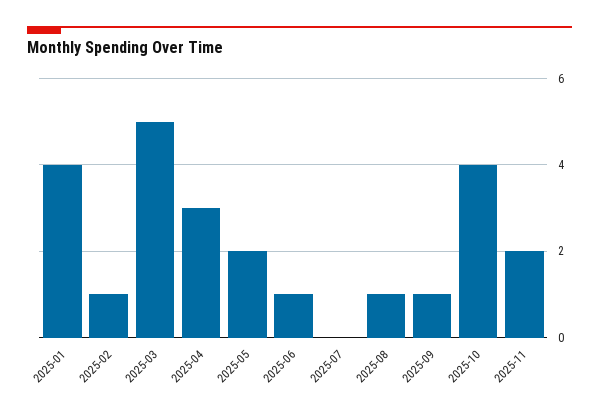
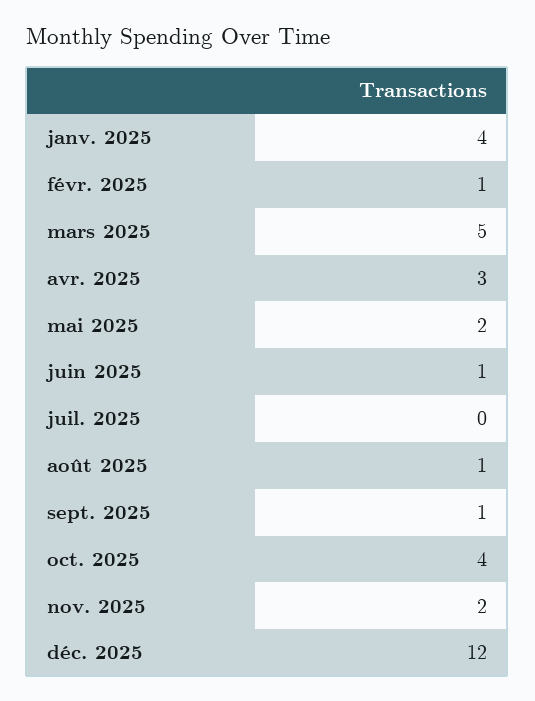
déc. 2025: none -> 12

